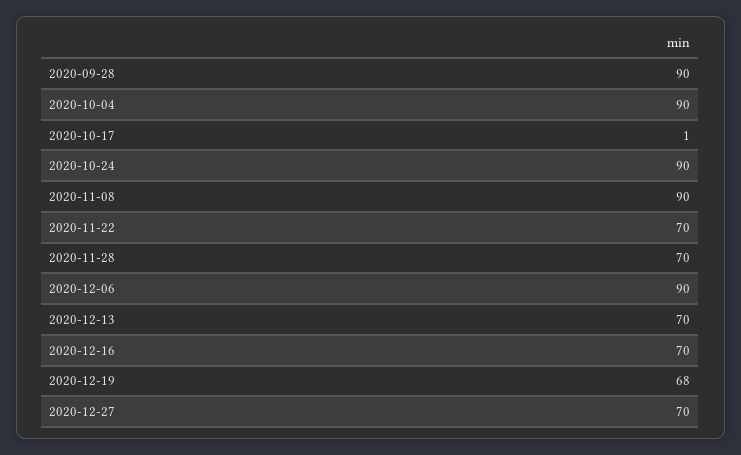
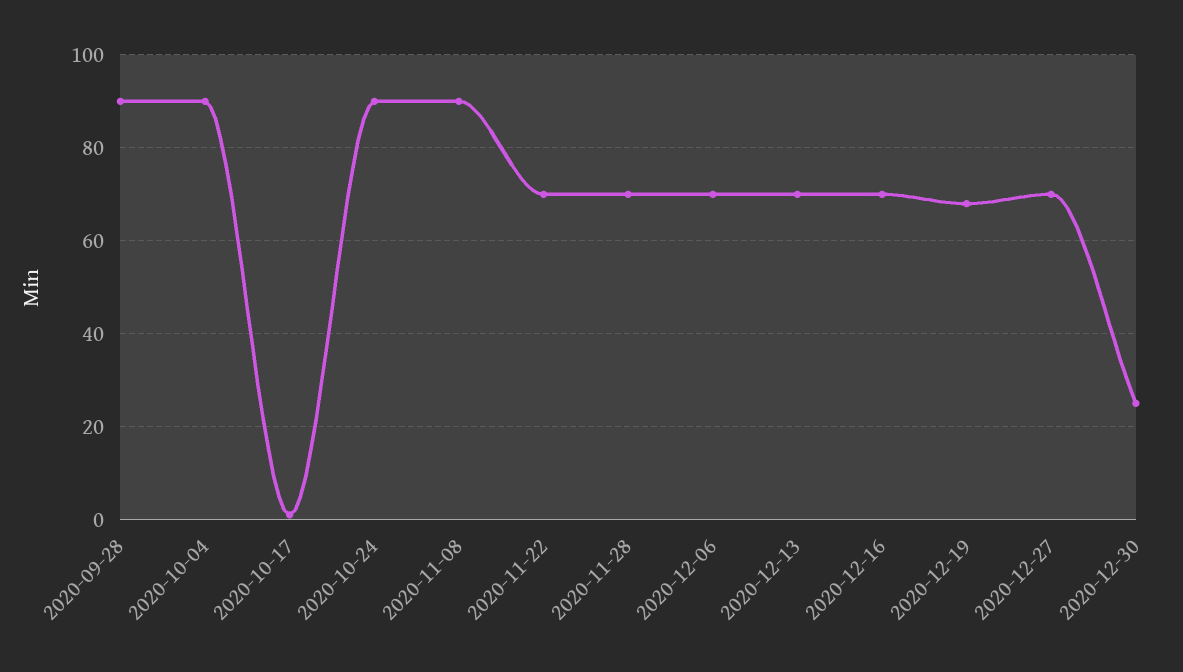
2020-12-06: 90 -> 70
2020-12-30: none -> 25

